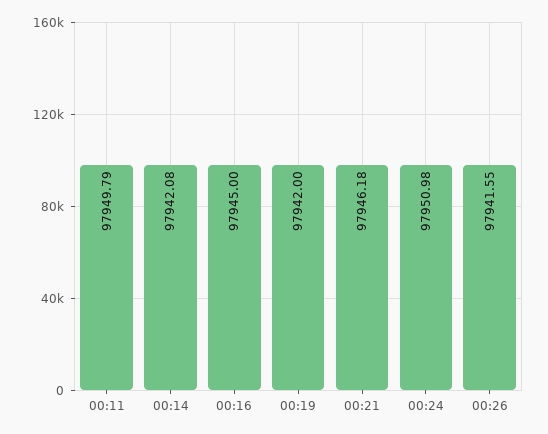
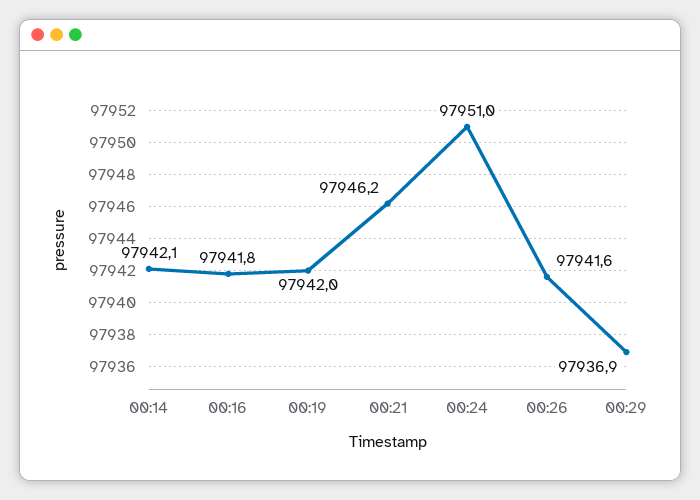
00:11: 97949.79 -> none
00:16: 97945 -> 97941.8
00:29: none -> 97936.9

